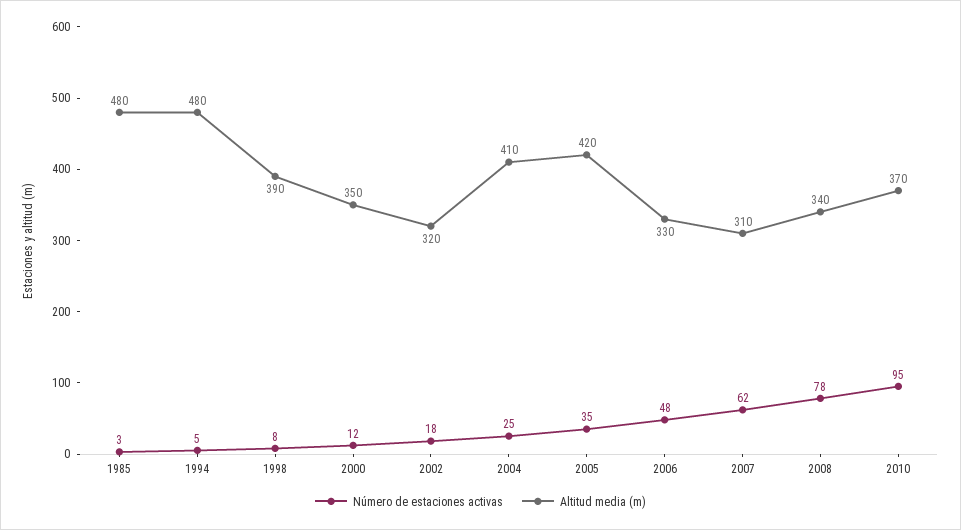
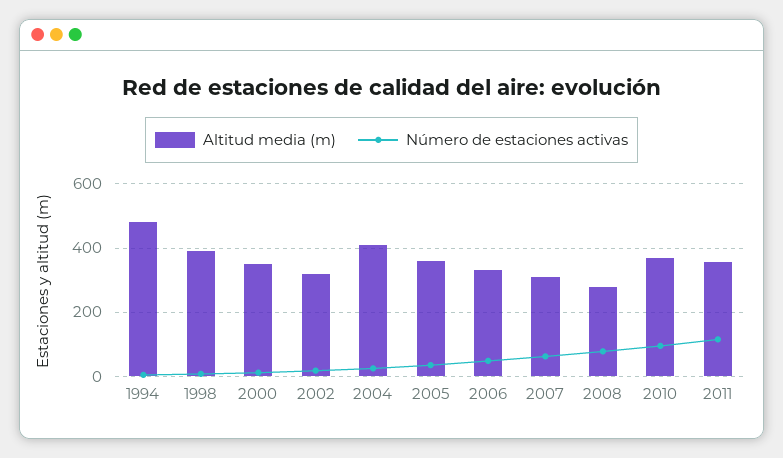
Número de estaciones activas, 1985: 3 -> none
Altitud media (m), 1985: 480 -> none
Altitud media (m), 2005: 420 -> 360
Altitud media (m), 2008: 340 -> 280
Altitud media (m), 2011: none -> 360
Número de estaciones activas, 2011: none -> 120

